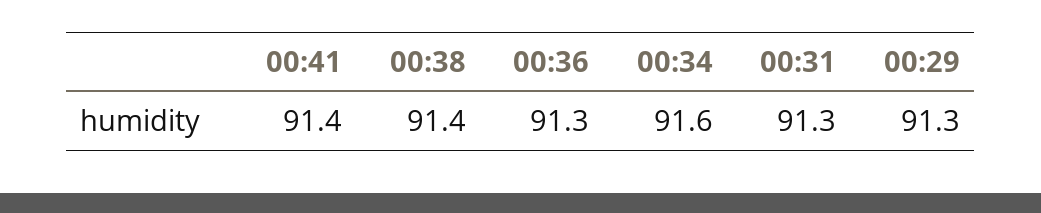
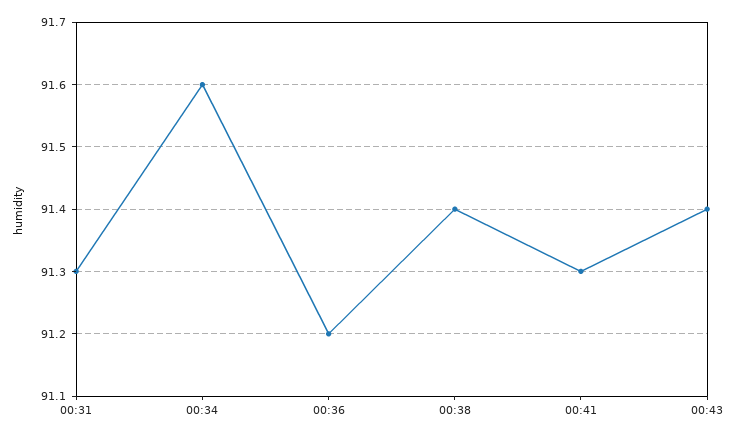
00:41: 91.4 -> 91.3
00:36: 91.3 -> 91.2
00:29: 91.3 -> none
00:43: none -> 91.4

